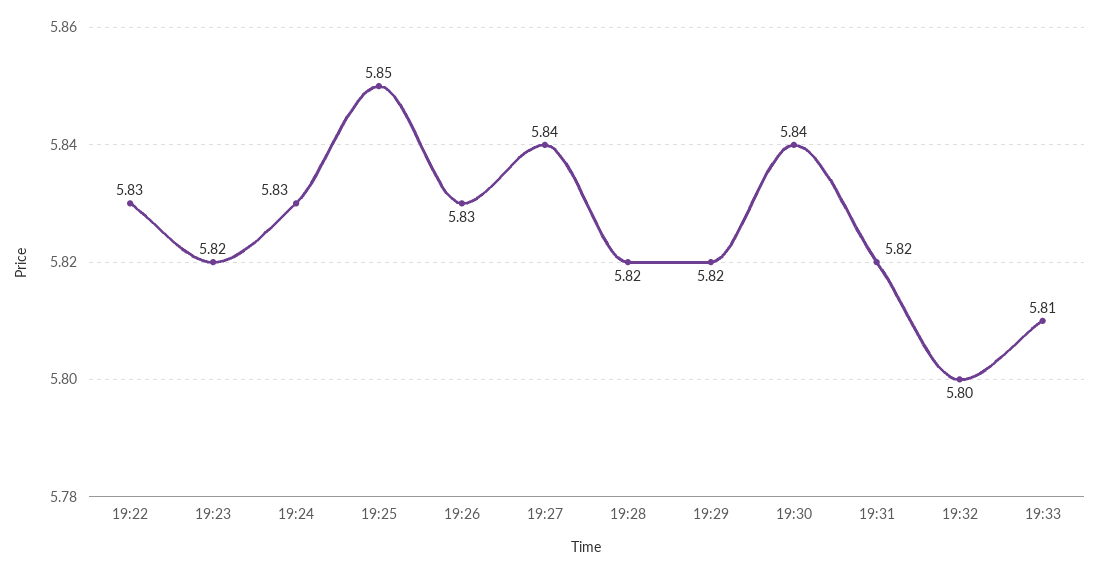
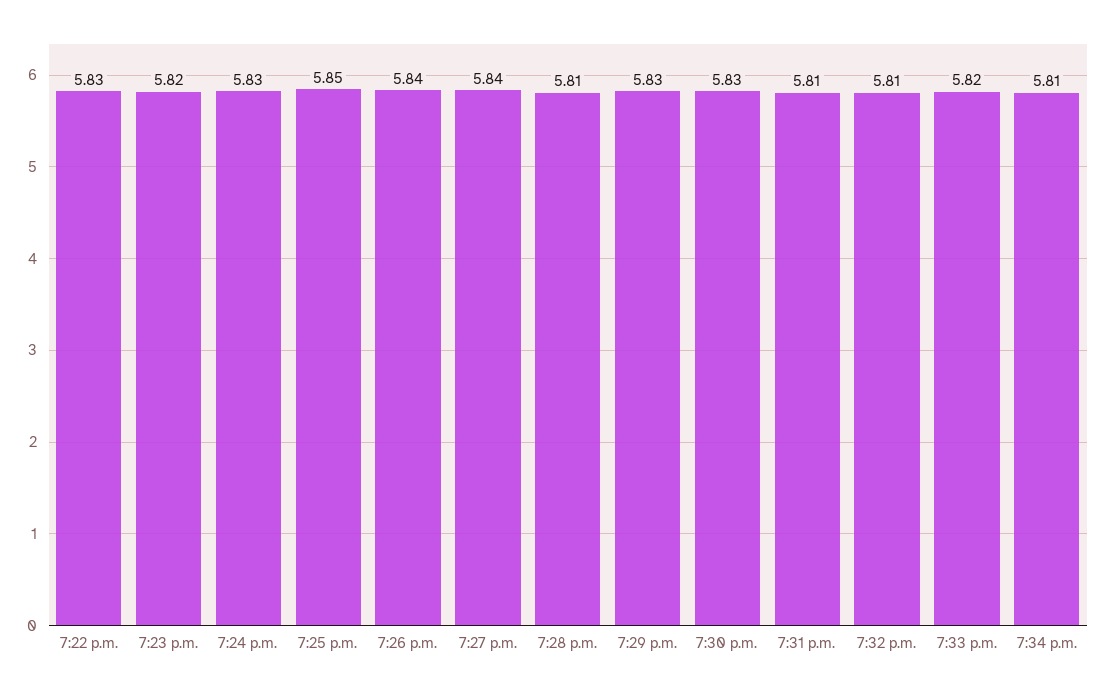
19:26: 5.83 -> 5.84
19:28: 5.82 -> 5.81
19:29: 5.82 -> 5.83
19:30: 5.84 -> 5.83
19:31: 5.82 -> 5.81
19:32: 5.8 -> 5.81
19:33: 5.81 -> 5.82
7:34 p.m.: none -> 5.81

